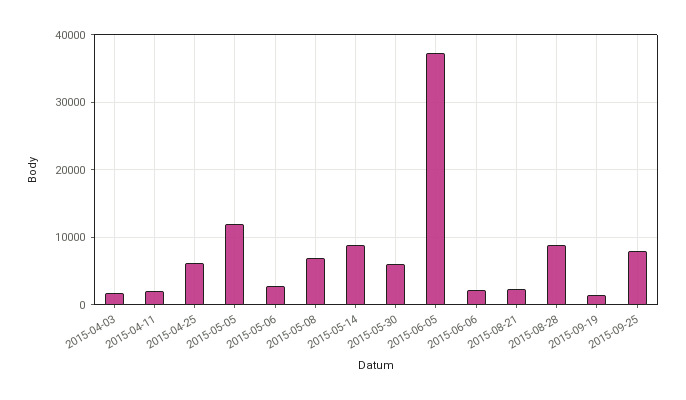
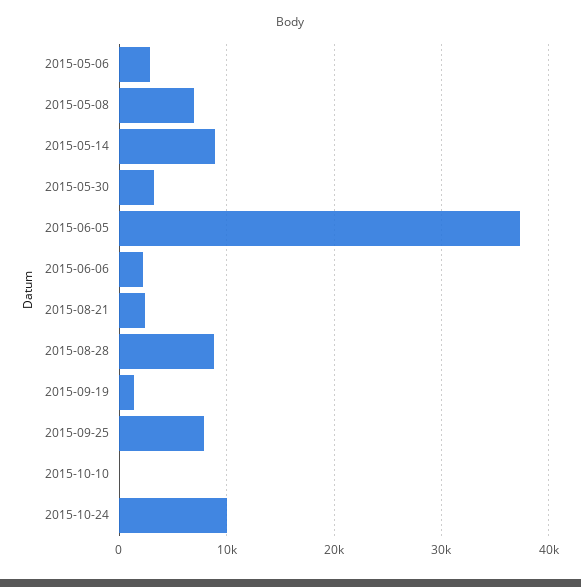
2015-04-03: 2000 -> none
2015-04-11: 2000 -> none
2015-04-25: 6000 -> none
2015-05-05: 12000 -> none
2015-05-30: 6000 -> 3000
2015-10-10: none -> 0
2015-10-24: none -> 10000

